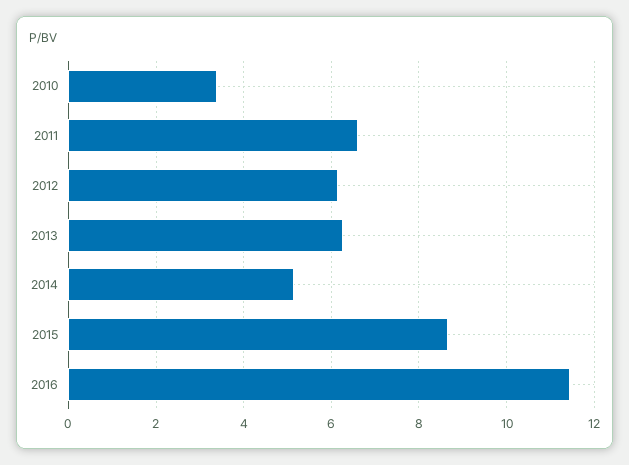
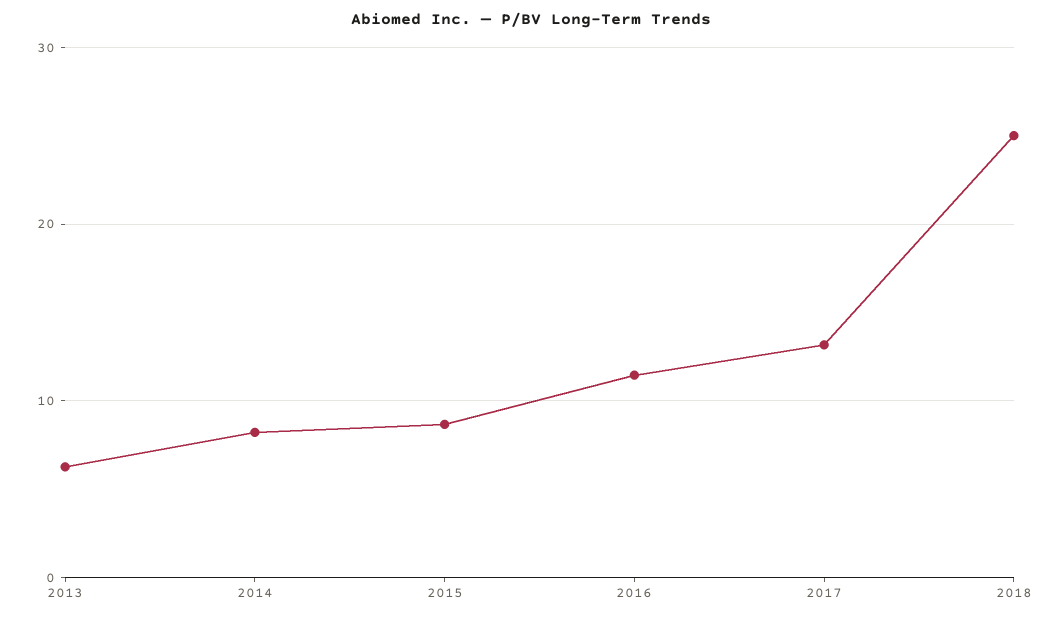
2010: 3.4 -> none
2011: 6.6 -> none
2012: 6.2 -> none
2014: 5.2 -> 8
2017: none -> 13
2018: none -> 25

